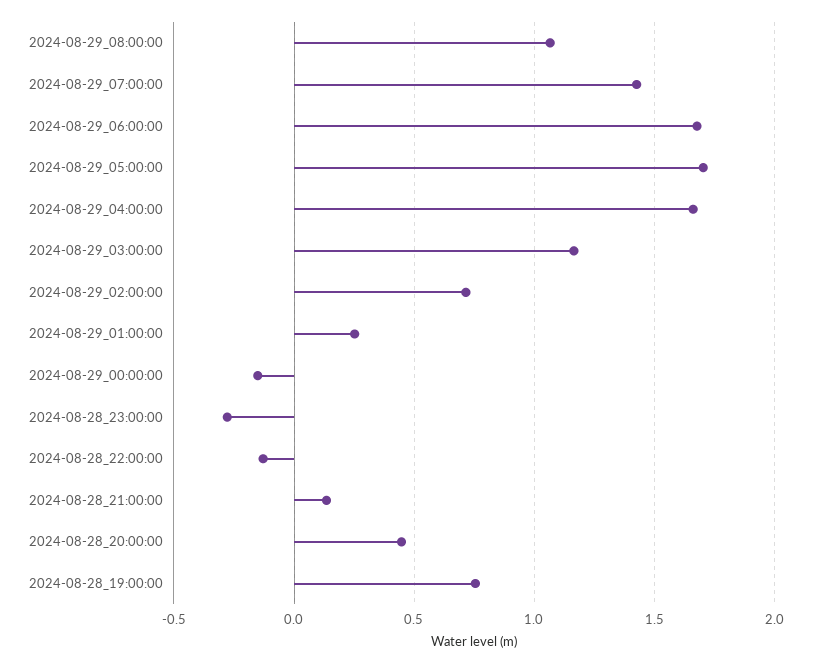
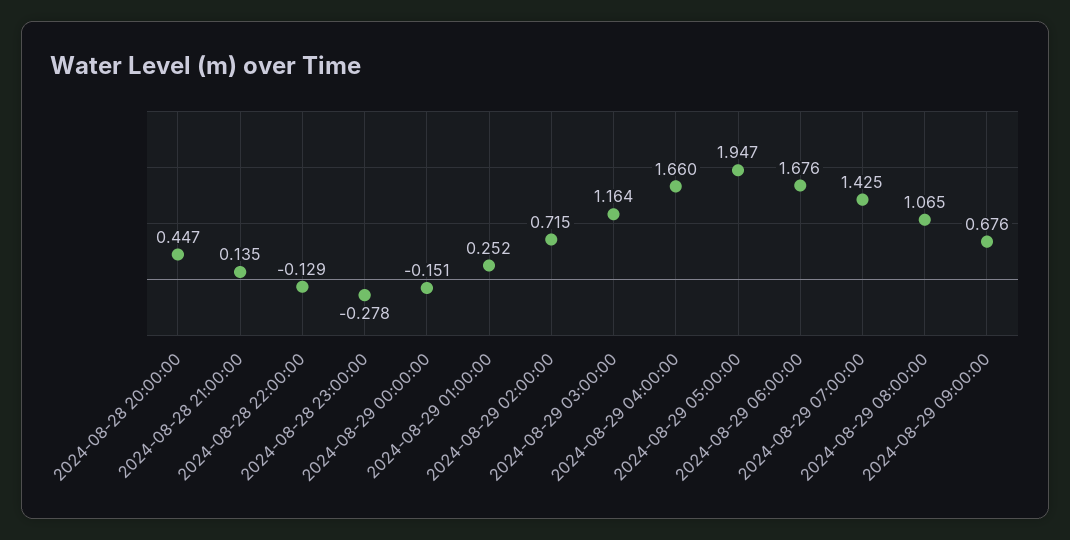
2024-08-29_05:00:00: 1.7 -> 1.947
2024-08-28_19:00:00: 0.75 -> none
2024-08-29 09:00:00: none -> 0.676

